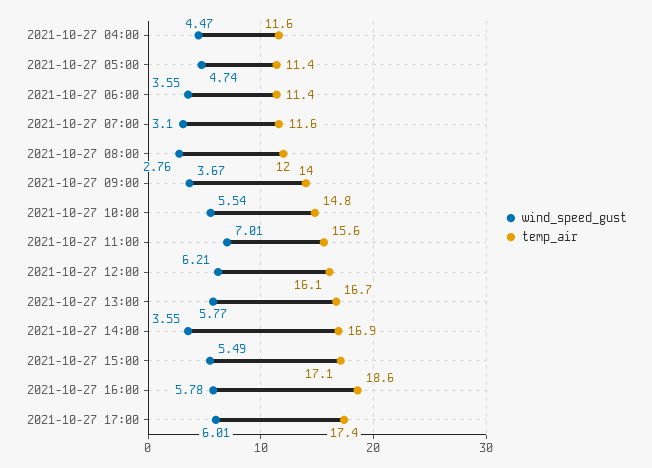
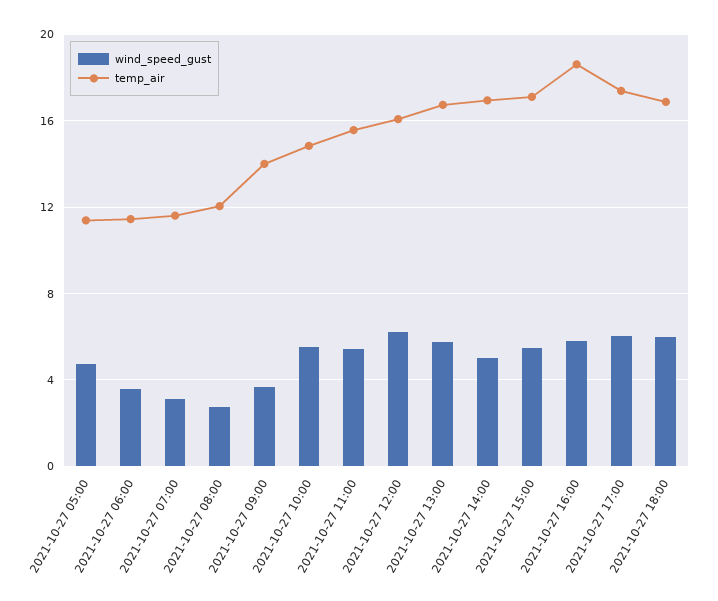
wind_speed_gust, 2021-10-27 04:00: 4.47 -> none
temp_air, 2021-10-27 04:00: 11.6 -> none
wind_speed_gust, 2021-10-27 11:00: 7.01 -> 5.5
wind_speed_gust, 2021-10-27 14:00: 3.55 -> 5
wind_speed_gust, 2021-10-27 18:00: none -> 6
temp_air, 2021-10-27 18:00: none -> 17

